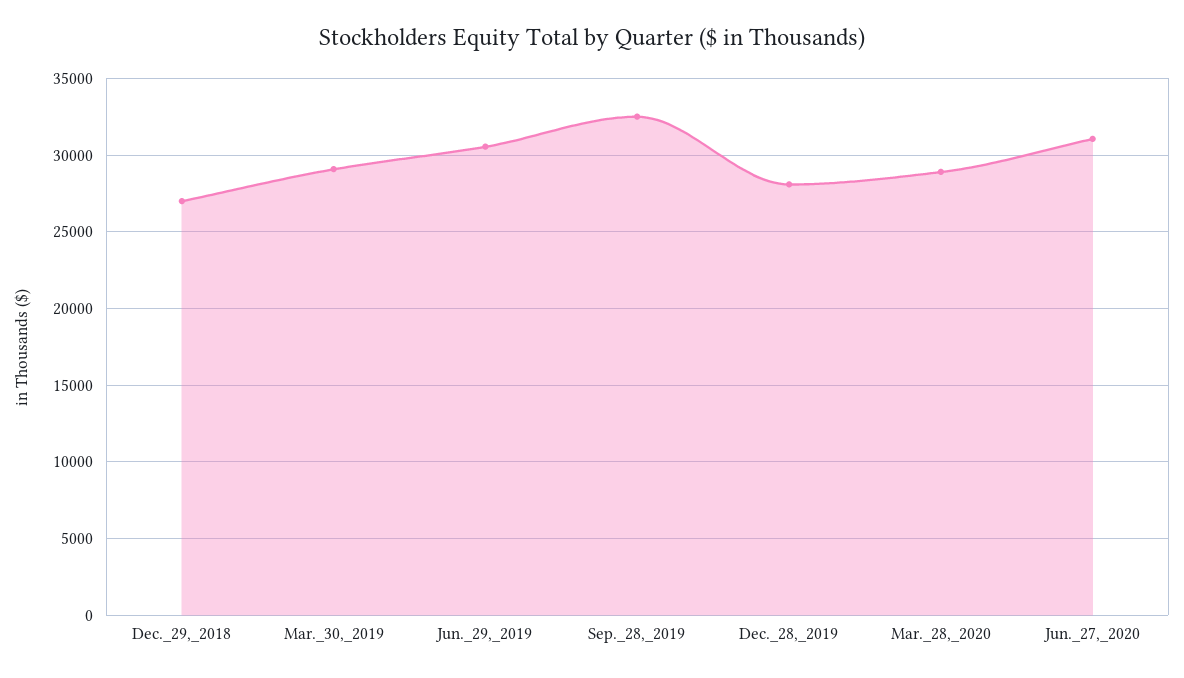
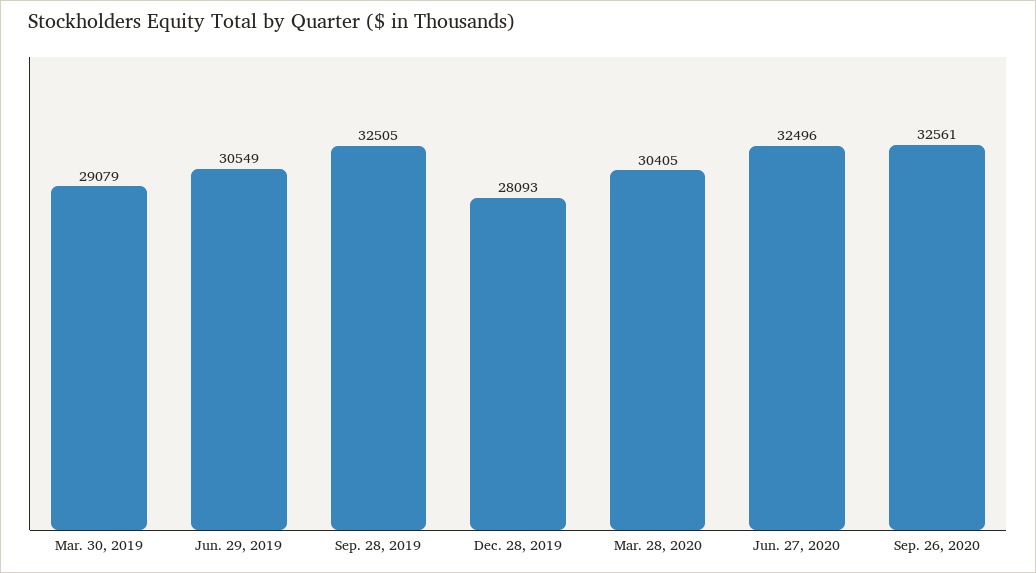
Dec._29,_2018: 27000 -> none
Mar._28,_2020: 29000 -> 30405
Jun._27,_2020: 31000 -> 32496
Sep. 26, 2020: none -> 32561

